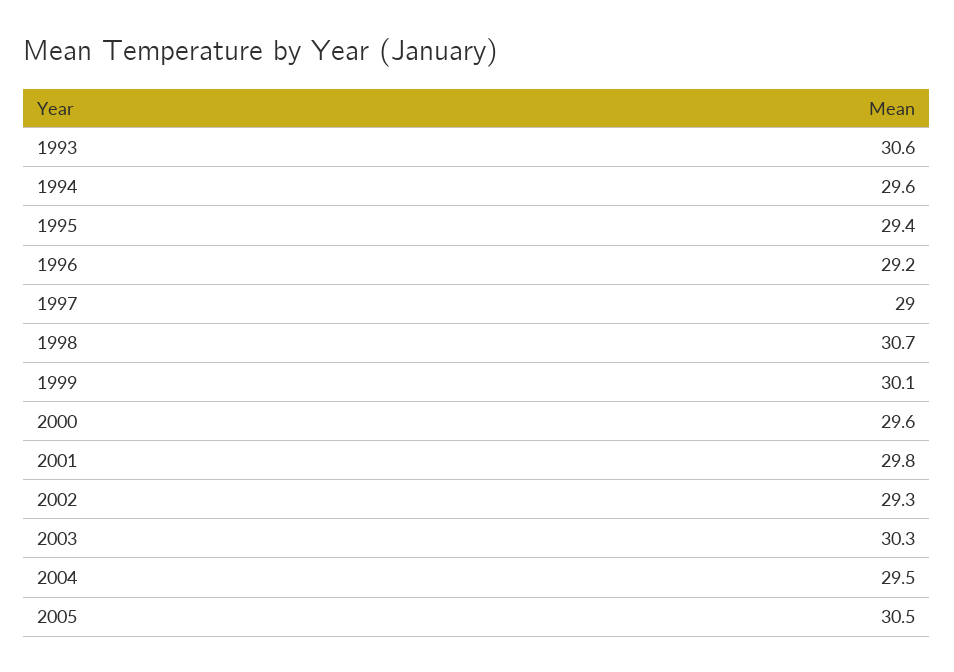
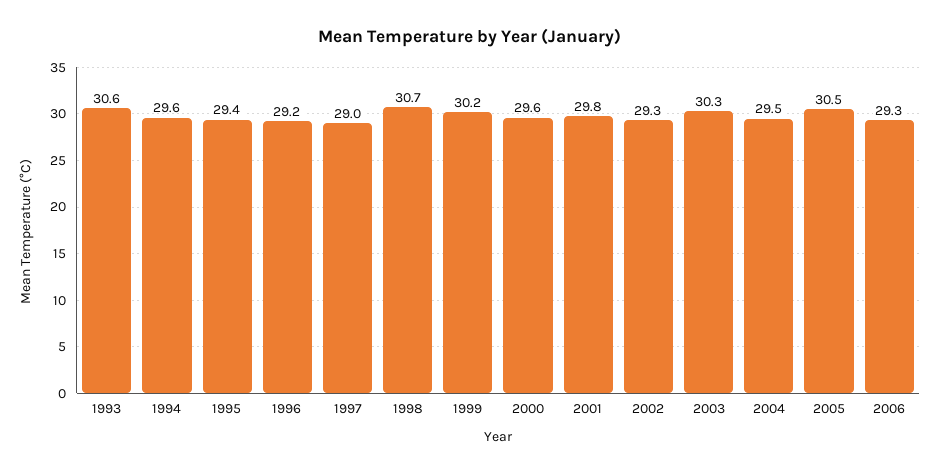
1999: 30.1 -> 30.2
2006: none -> 29.3

